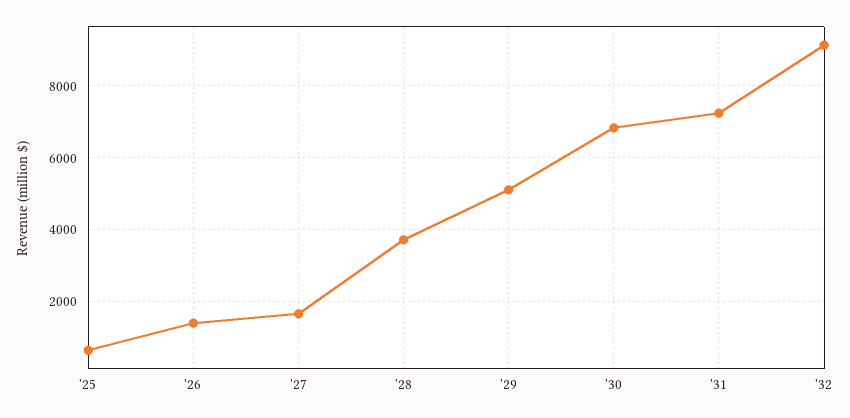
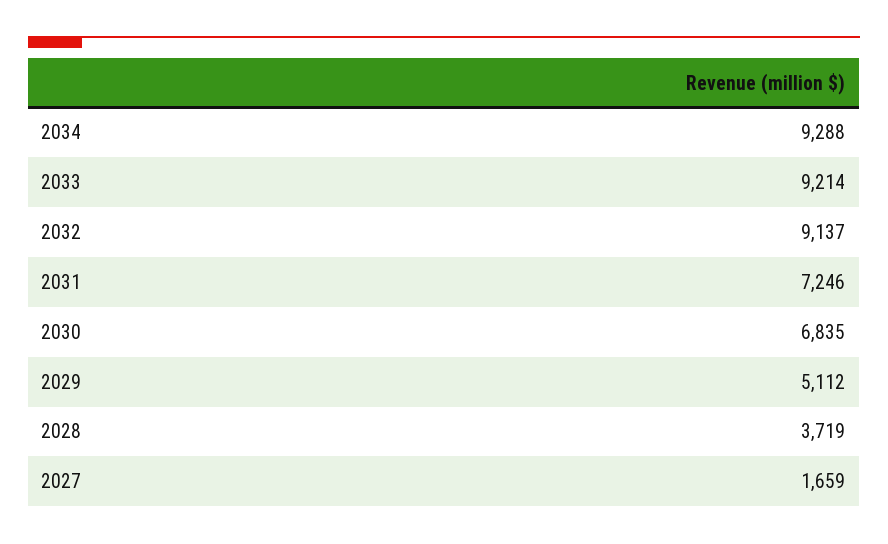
'25: 600 -> none
'26: 1400 -> none
2034: none -> 9288
2033: none -> 9214

